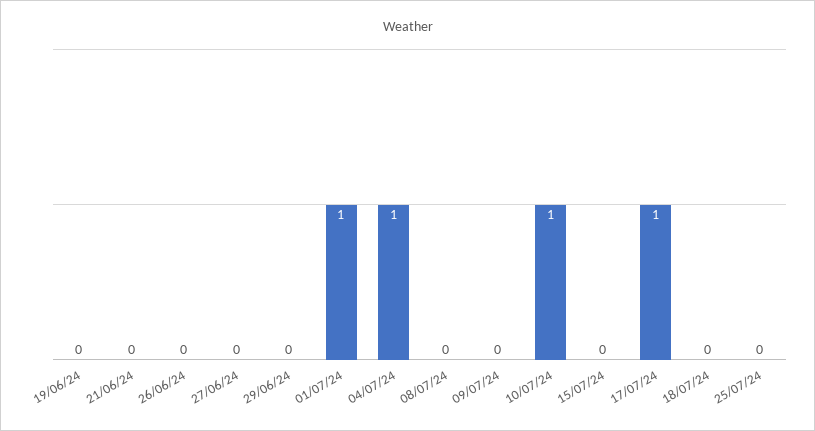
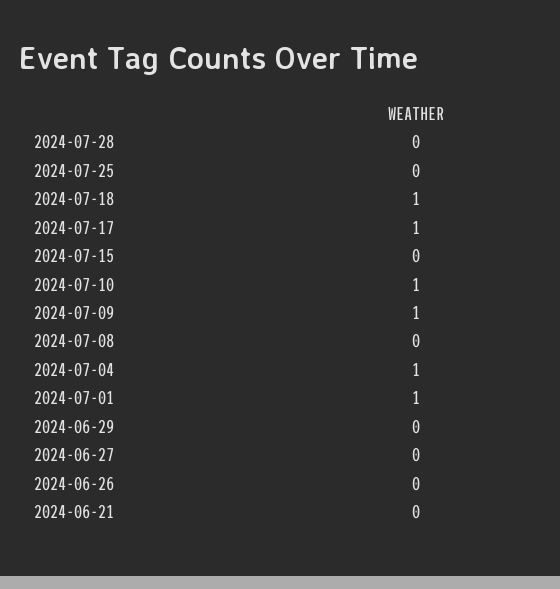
19/06/24: 0 -> none
09/07/24: 0 -> 1
18/07/24: 0 -> 1
2024-07-28: none -> 0

